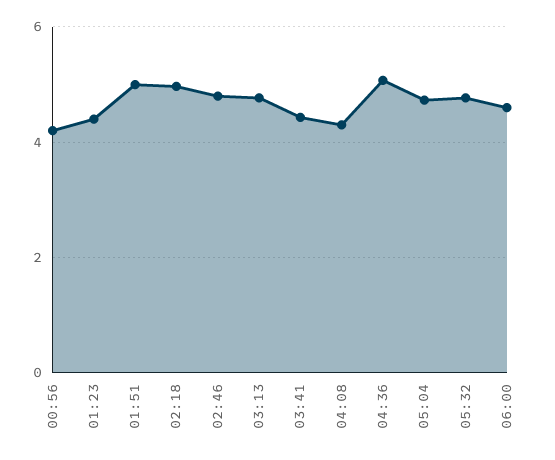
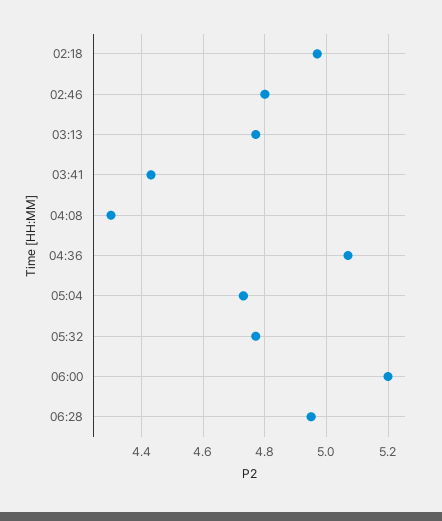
00:56: 4.2 -> none
01:23: 4.4 -> none
01:51: 5 -> none
06:00: 4.6 -> 5.2
06:28: none -> 4.95

